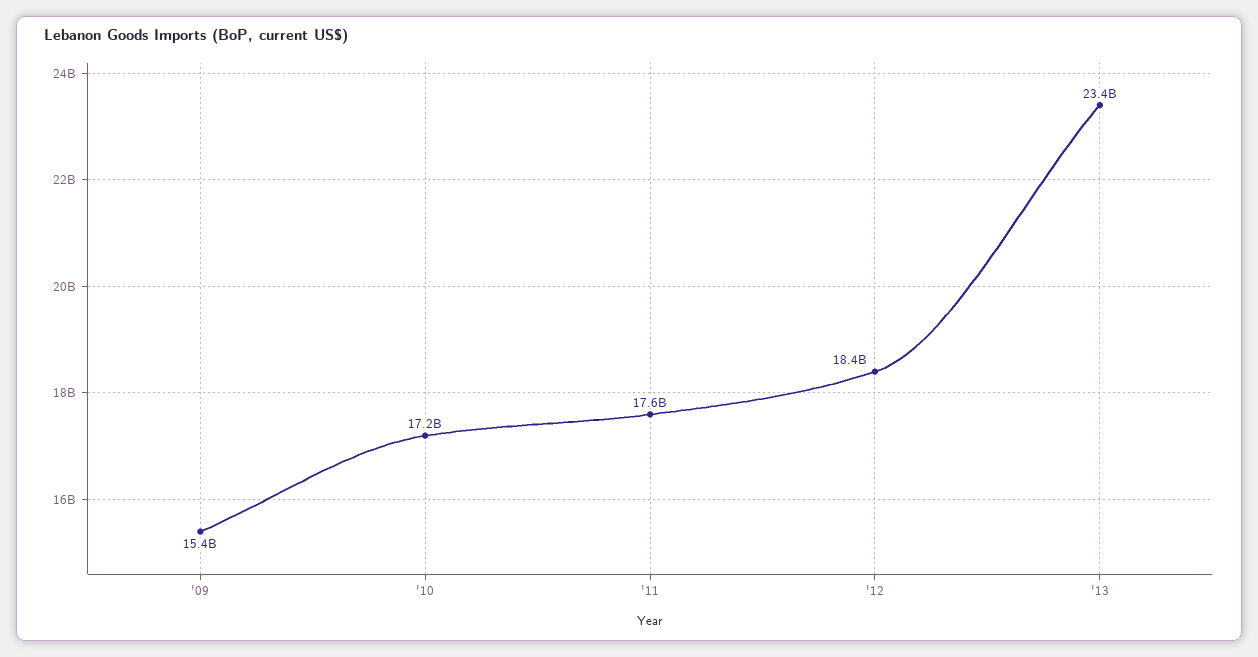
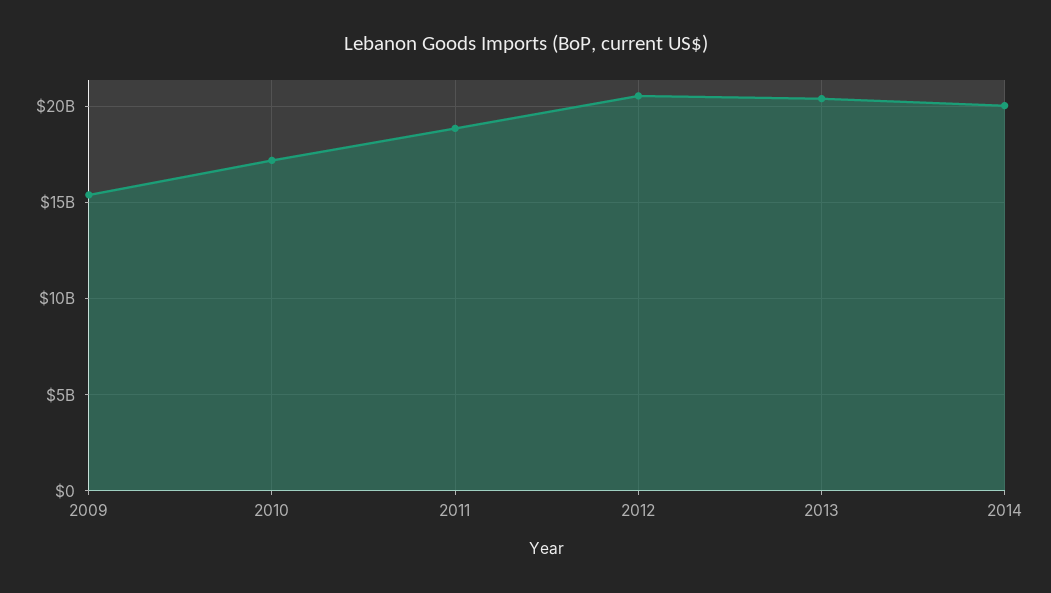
'11: 17600000000 -> 19000000000
'12: 18400000000 -> 20500000000
'13: 23400000000 -> 20500000000
2014: none -> 20000000000

